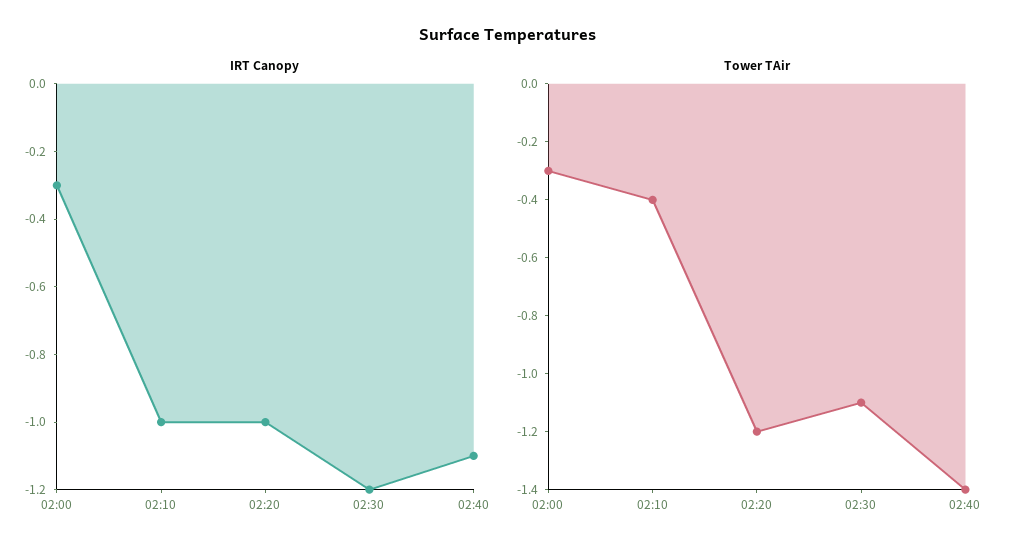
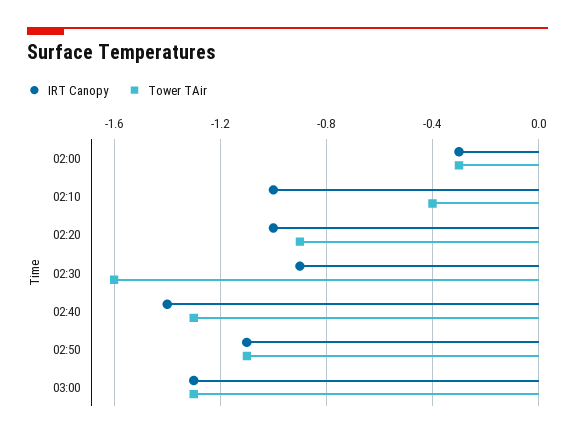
IRT Canopy, 02:30: -1.2 -> -0.9
IRT Canopy, 02:40: -1.1 -> -1.4
Tower TAir, 02:20: -1.2 -> -0.9
Tower TAir, 02:30: -1.1 -> -1.6
Tower TAir, 02:40: -1.4 -> -1.3
IRT Canopy, 02:50: none -> -1.1
Tower TAir, 02:50: none -> -1.1
IRT Canopy, 03:00: none -> -1.3
Tower TAir, 03:00: none -> -1.3

